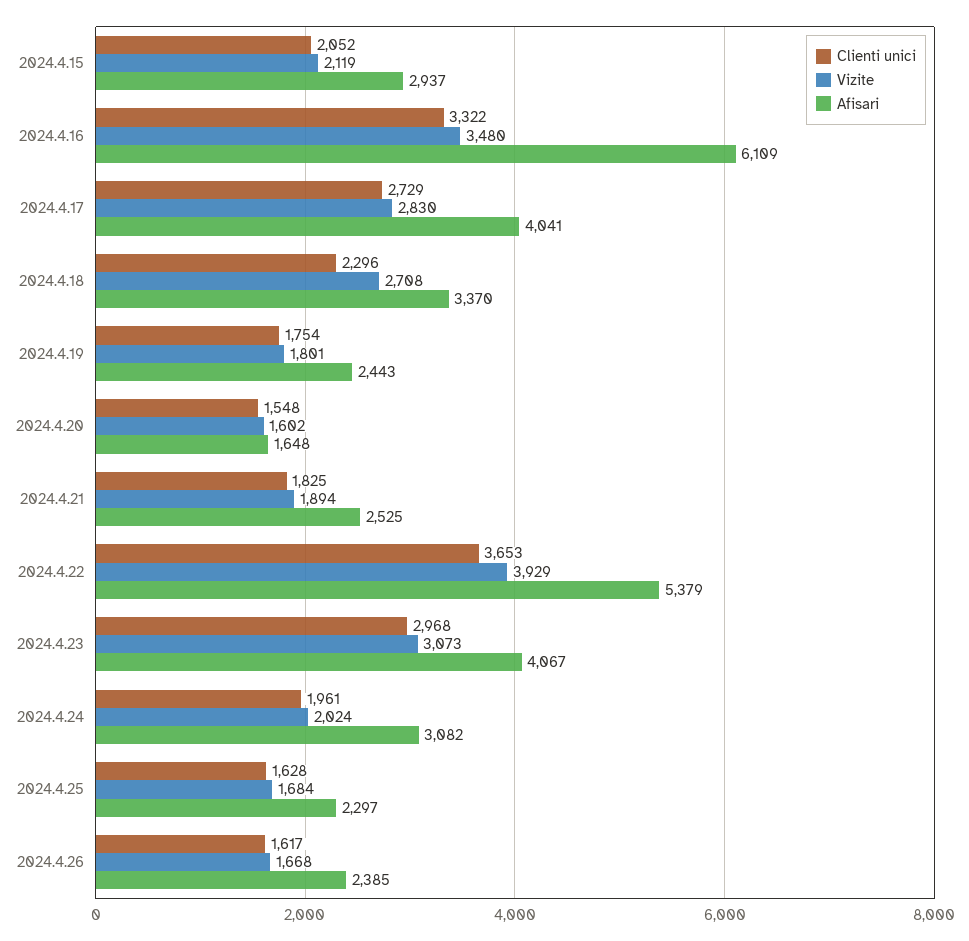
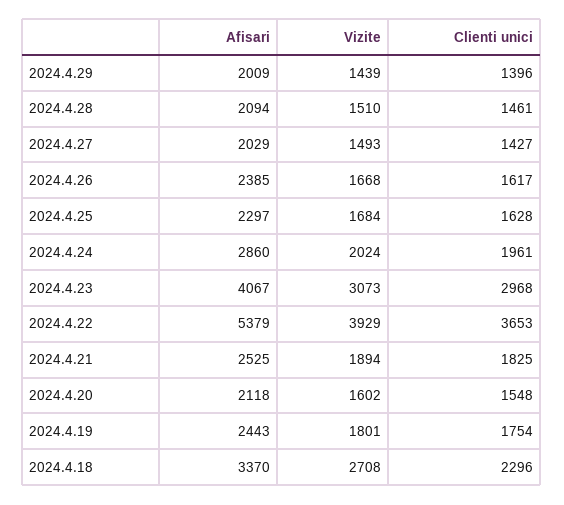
Clienti unici, 2024.4.15: 2052 -> none
Vizite, 2024.4.15: 2119 -> none
Afisari, 2024.4.15: 2937 -> none
Clienti unici, 2024.4.16: 3322 -> none
Vizite, 2024.4.16: 3480 -> none
Afisari, 2024.4.16: 6109 -> none
Clienti unici, 2024.4.17: 2729 -> none
Vizite, 2024.4.17: 2830 -> none
Afisari, 2024.4.17: 4041 -> none
Afisari, 2024.4.20: 1648 -> 2118
Afisari, 2024.4.24: 3082 -> 2860
Afisari, 2024.4.29: none -> 2009
Vizite, 2024.4.29: none -> 1439
Clienti unici, 2024.4.29: none -> 1396
Afisari, 2024.4.28: none -> 2094
Vizite, 2024.4.28: none -> 1510
Clienti unici, 2024.4.28: none -> 1461
Afisari, 2024.4.27: none -> 2029
Vizite, 2024.4.27: none -> 1493
Clienti unici, 2024.4.27: none -> 1427

